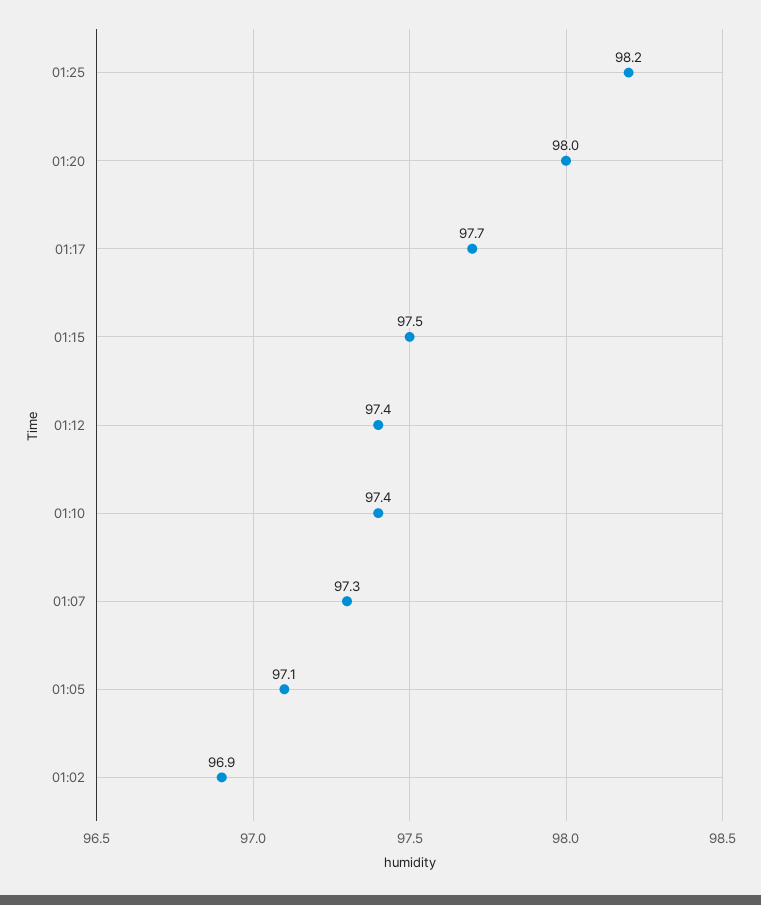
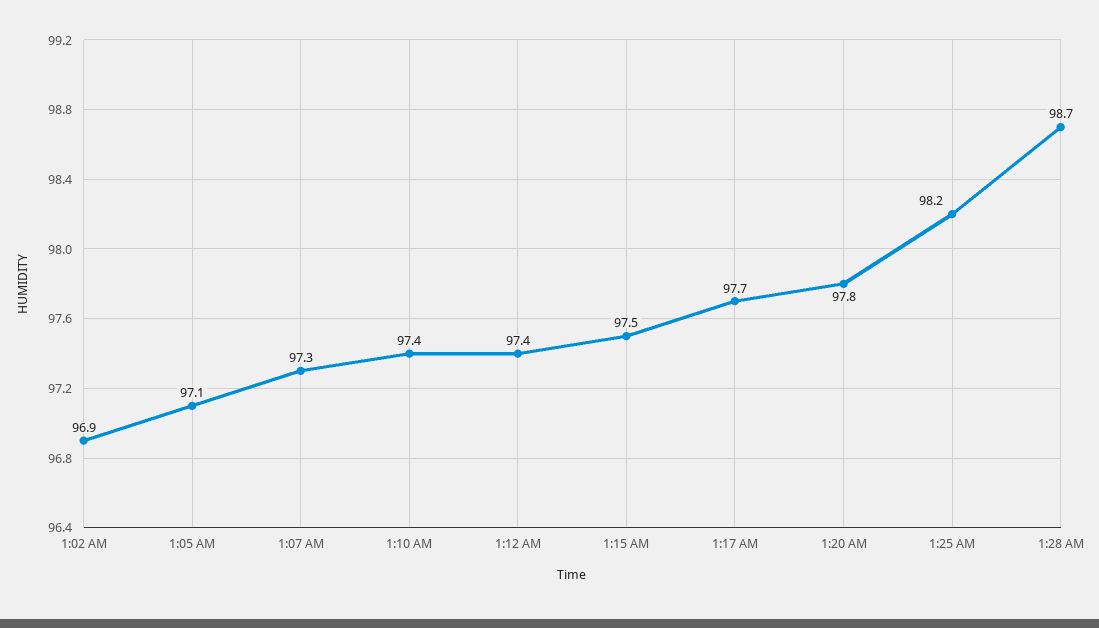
01:20: 98 -> 97.8
1:28 AM: none -> 98.7

